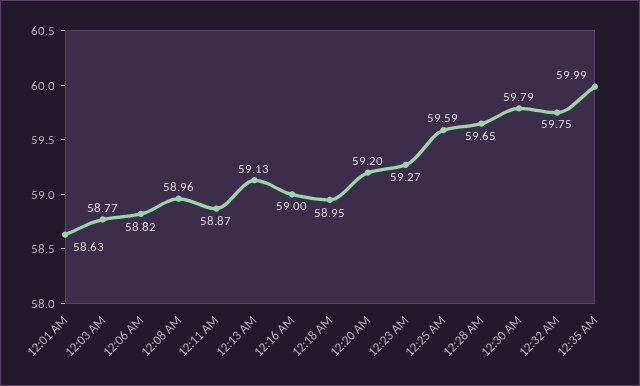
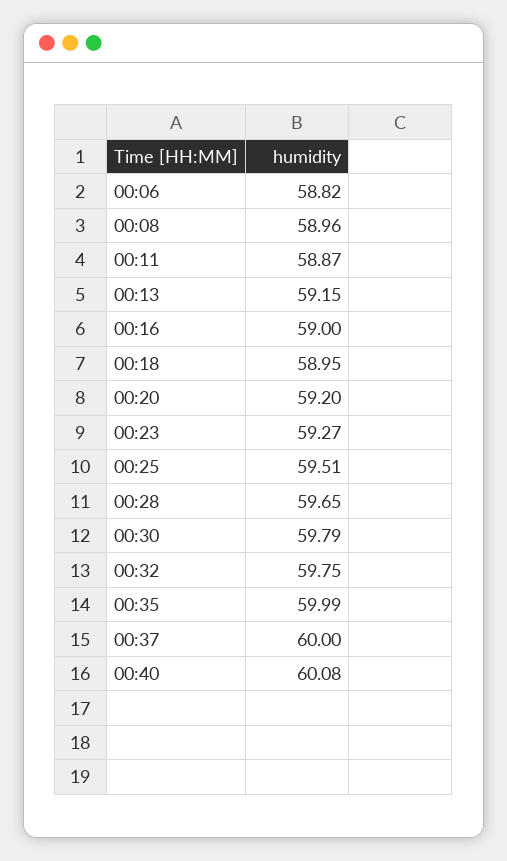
12:01 AM: 58.63 -> none
12:03 AM: 58.77 -> none
12:13 AM: 59.13 -> 59.15
12:25 AM: 59.59 -> 59.51
00:37: none -> 60
00:40: none -> 60.08

